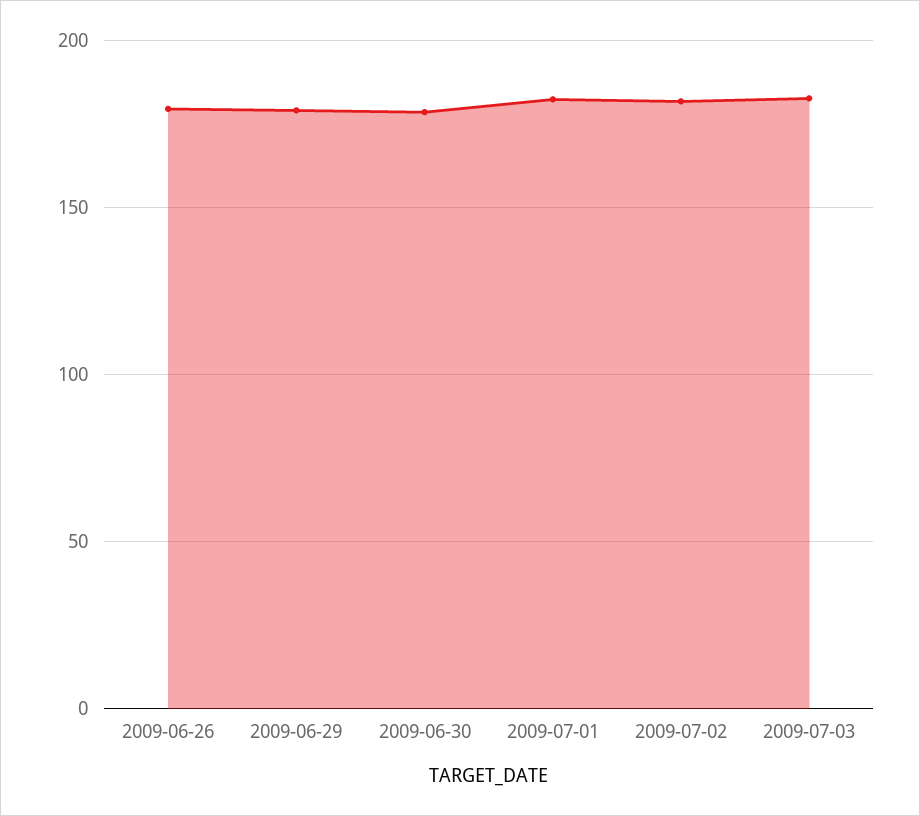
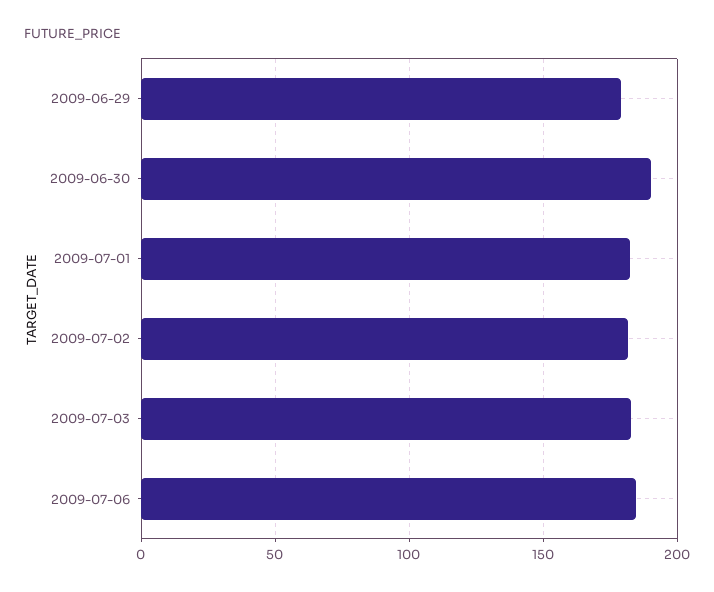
2009-06-26: 180 -> none
2009-06-30: 180 -> 190
2009-07-06: none -> 185

